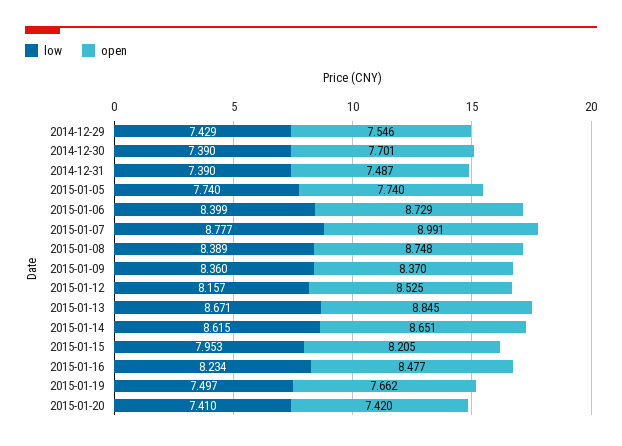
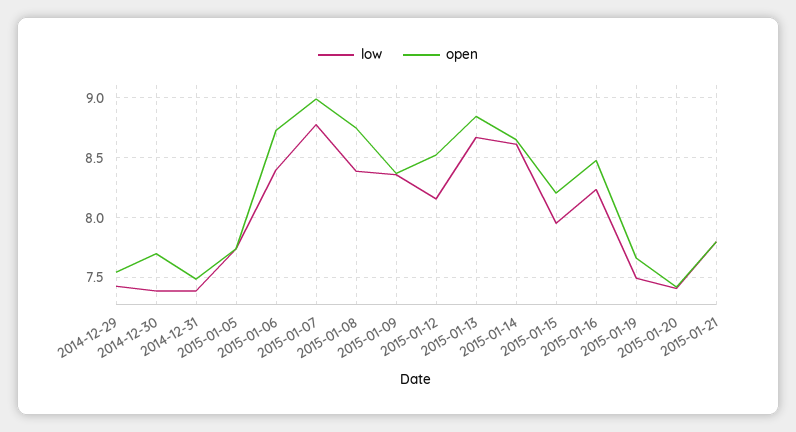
low, 2015-01-21: none -> 7.8
open, 2015-01-21: none -> 7.8

